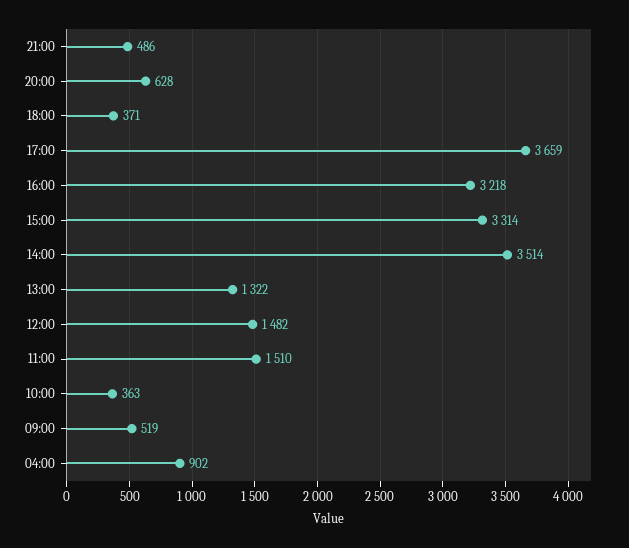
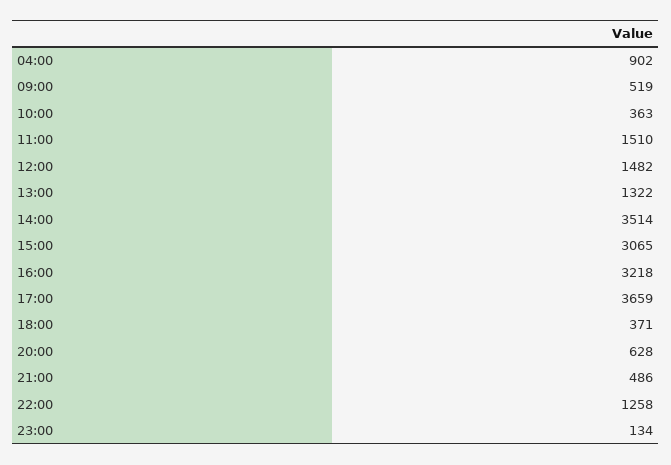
15:00: 3314 -> 3065
22:00: none -> 1258
23:00: none -> 134

